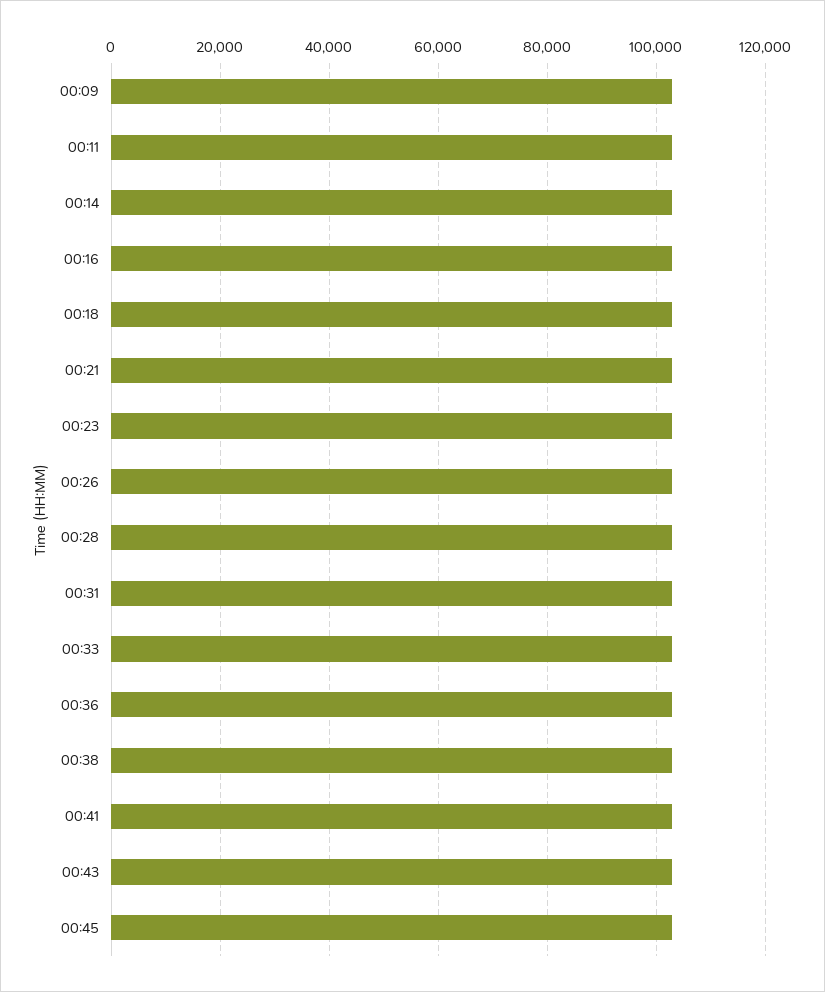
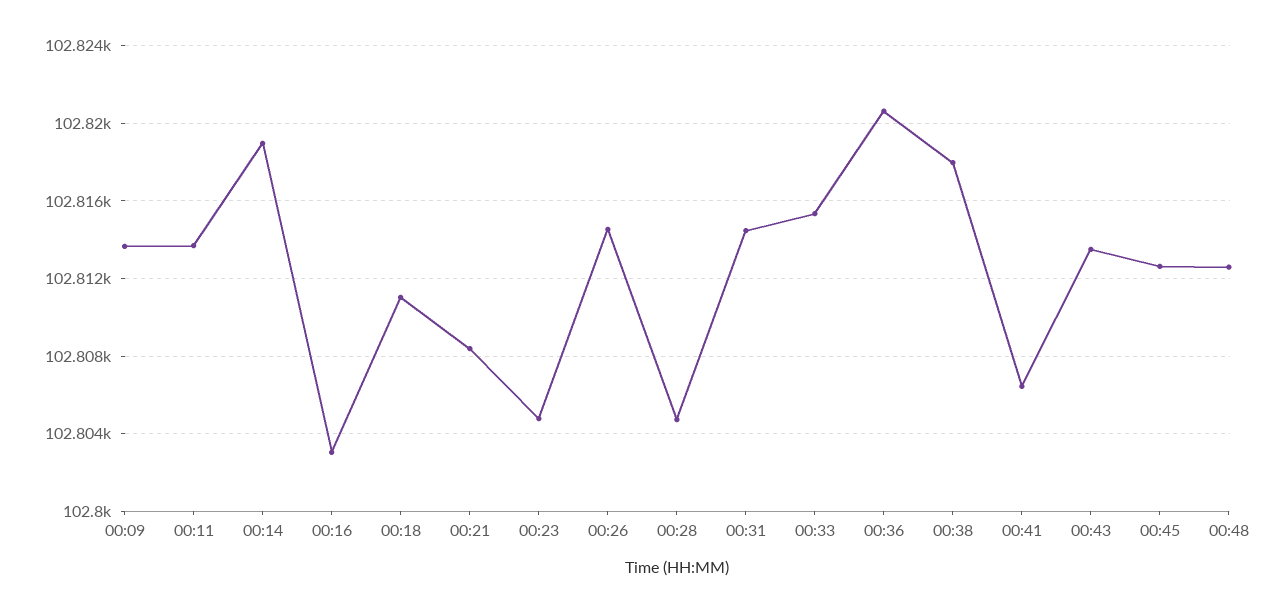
00:48: none -> 102812.5

